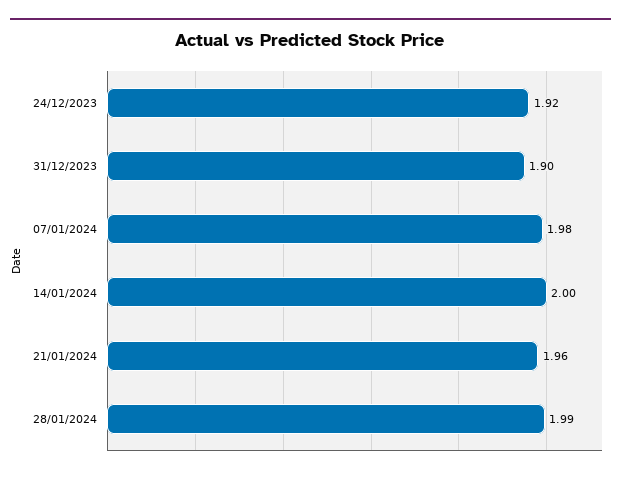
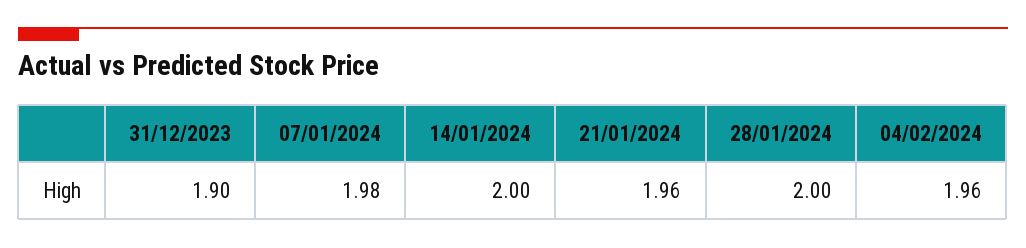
24/12/2023: 1.92 -> none
28/01/2024: 1.99 -> 2
04/02/2024: none -> 1.96

